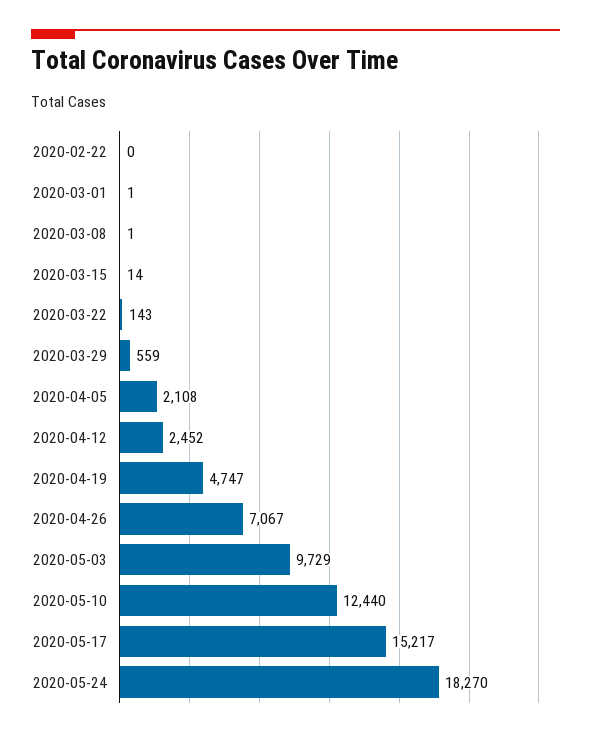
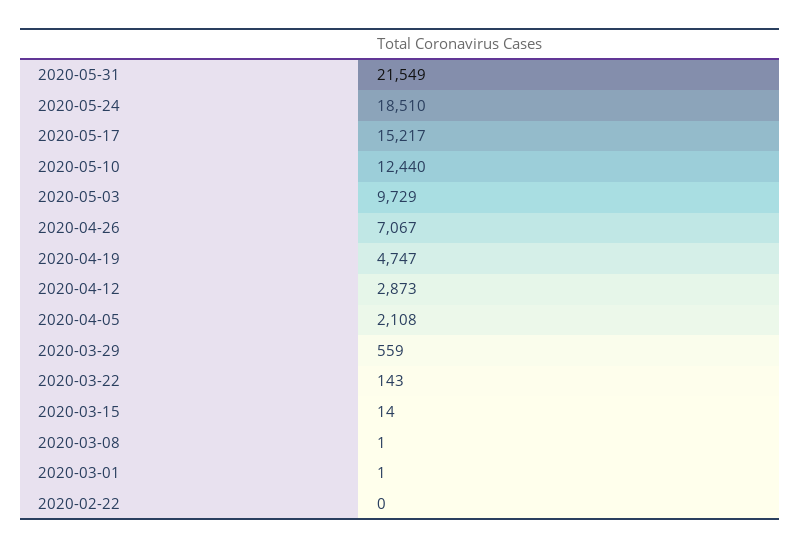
2020-04-12: 2452 -> 2873
2020-05-24: 18270 -> 18510
2020-05-31: none -> 21549

